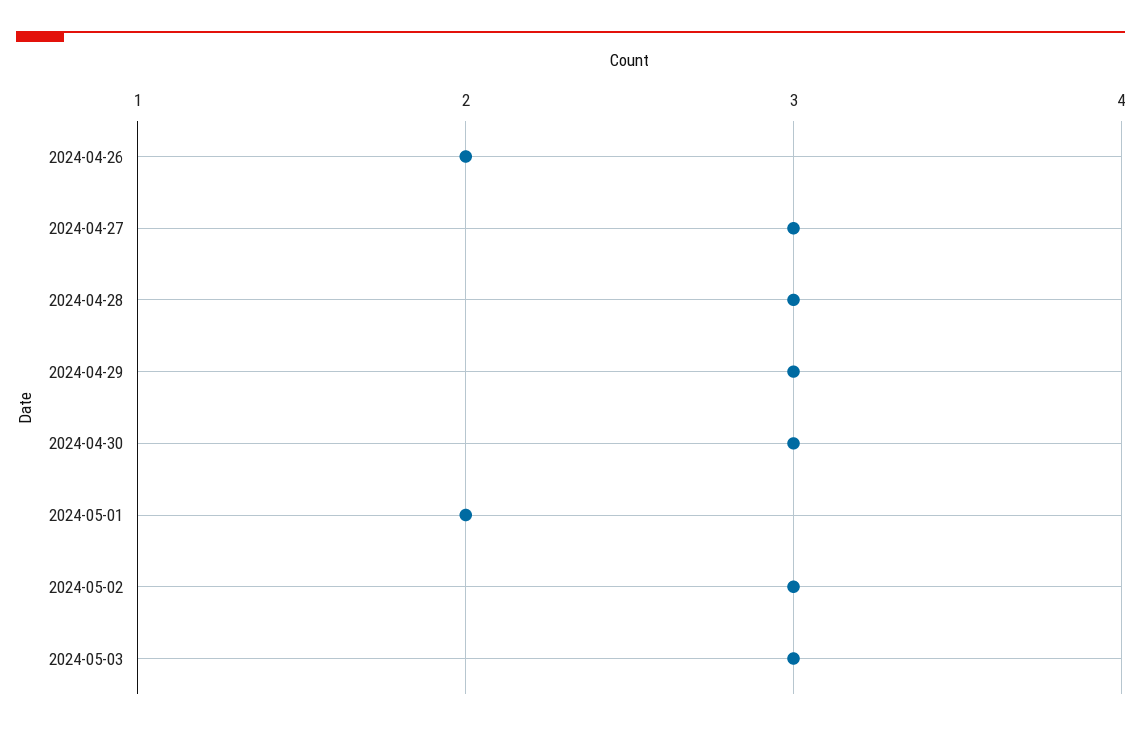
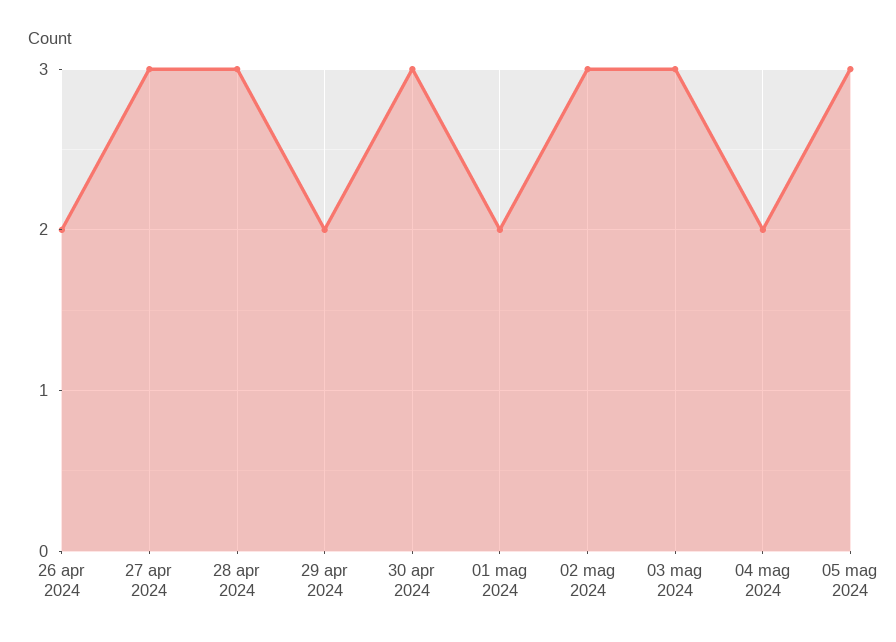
2024-04-29: 3 -> 2
04 mag 2024: none -> 2
05 mag 2024: none -> 3

